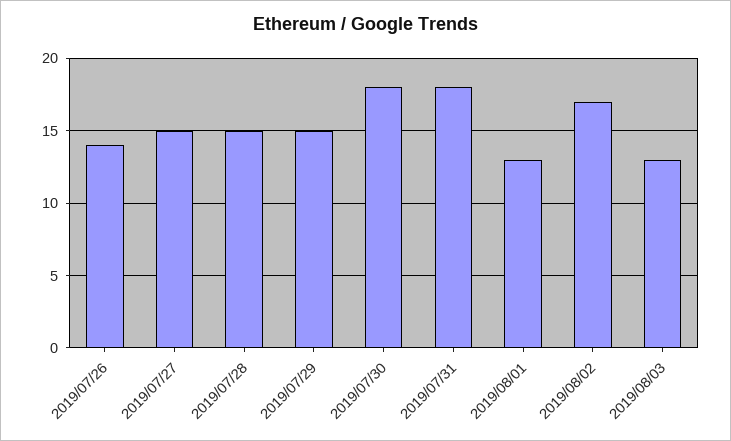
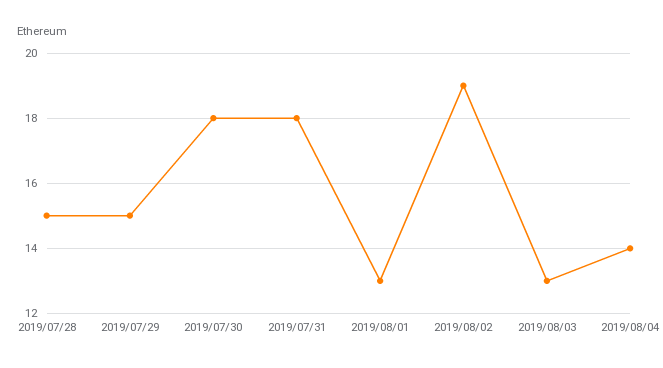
2019/07/26: 14 -> none
2019/07/27: 15 -> none
2019/08/02: 17 -> 19
2019/08/04: none -> 14

